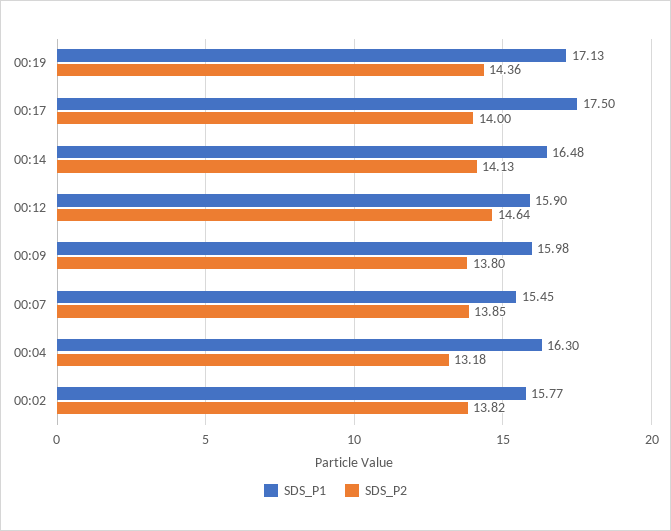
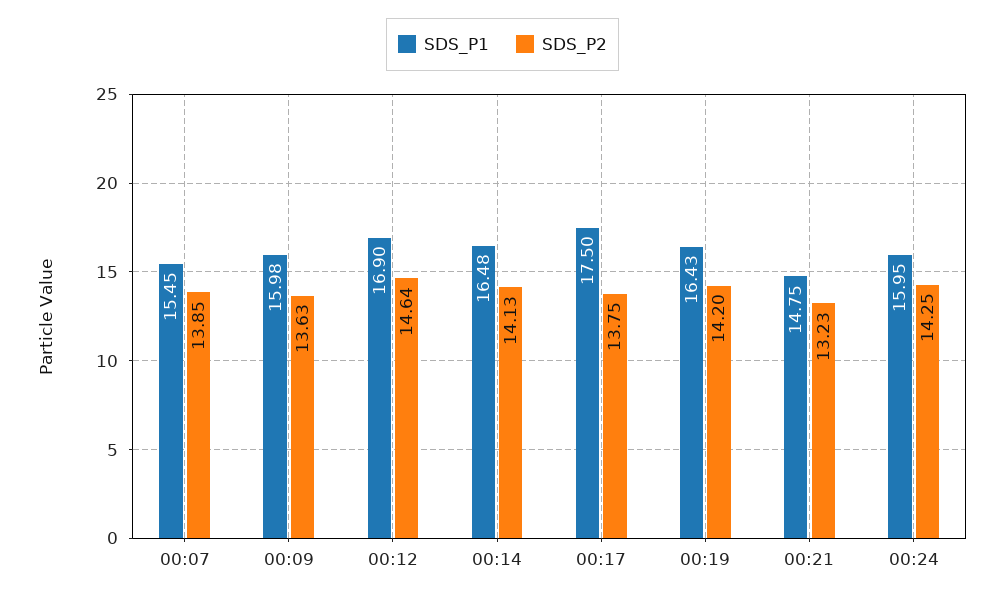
SDS_P1, 00:19: 17.13 -> 16.43
SDS_P2, 00:19: 14.36 -> 14.2
SDS_P2, 00:17: 14 -> 13.75
SDS_P1, 00:12: 15.9 -> 16.9
SDS_P2, 00:09: 13.8 -> 13.63
SDS_P1, 00:04: 16.3 -> none
SDS_P2, 00:04: 13.18 -> none
SDS_P1, 00:02: 15.77 -> none
SDS_P2, 00:02: 13.82 -> none
SDS_P1, 00:21: none -> 14.75
SDS_P2, 00:21: none -> 13.23
SDS_P1, 00:24: none -> 15.95
SDS_P2, 00:24: none -> 14.25

